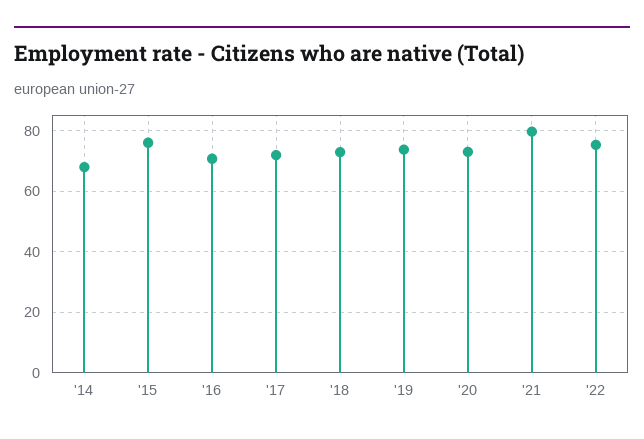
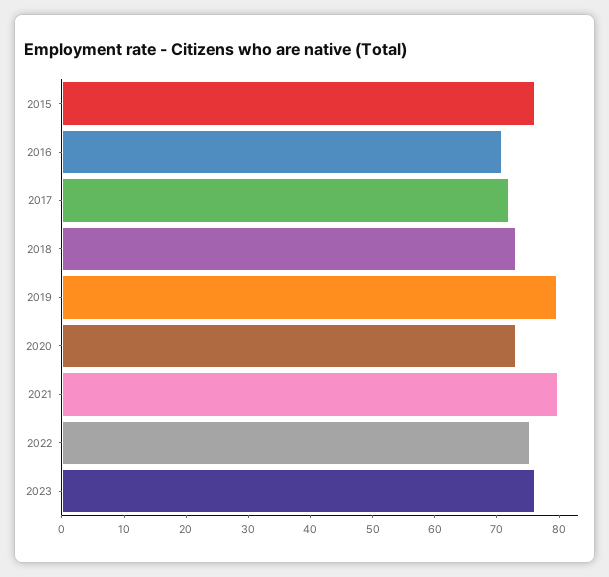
'14: 68 -> none
'19: 74 -> 80
2023: none -> 76

